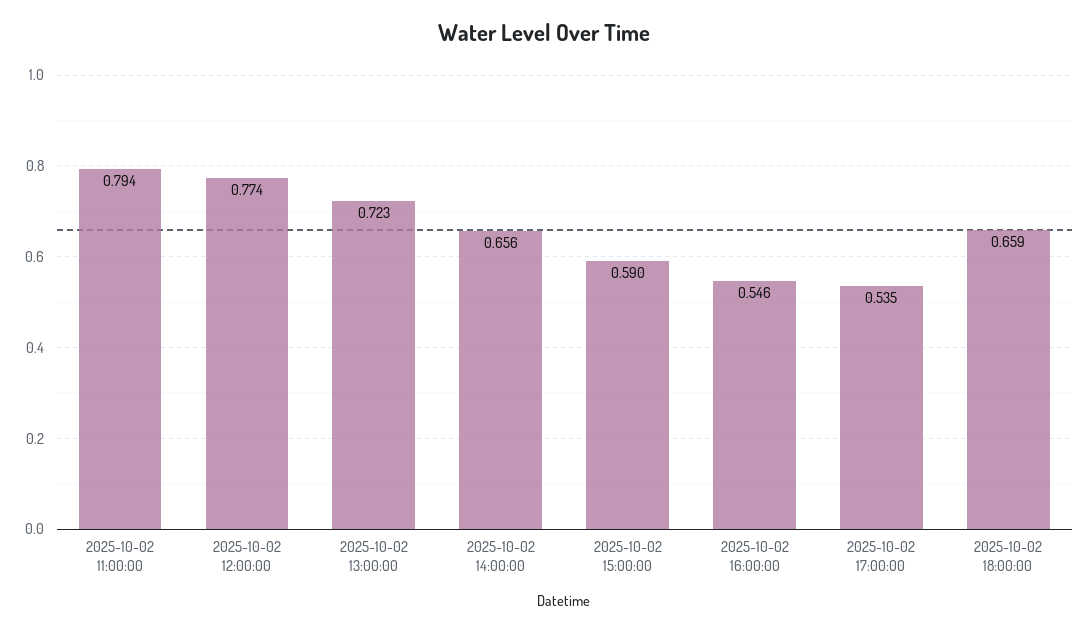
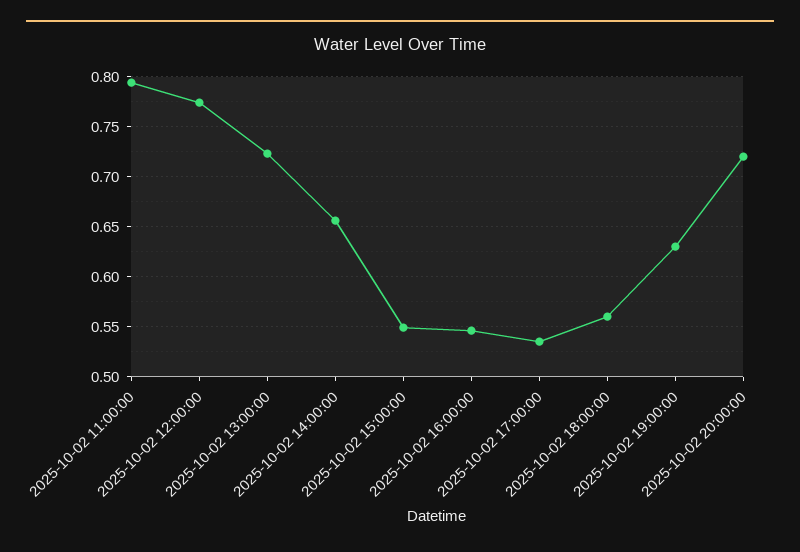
2025-10-02 15:00:00: 0.59 -> 0.55
2025-10-02 18:00:00: 0.659 -> 0.56
2025-10-02 19:00:00: none -> 0.63
2025-10-02 20:00:00: none -> 0.72

